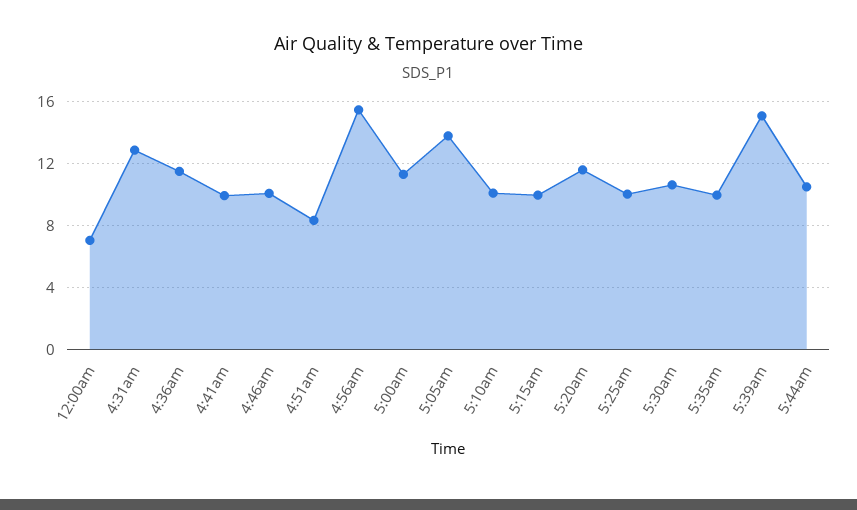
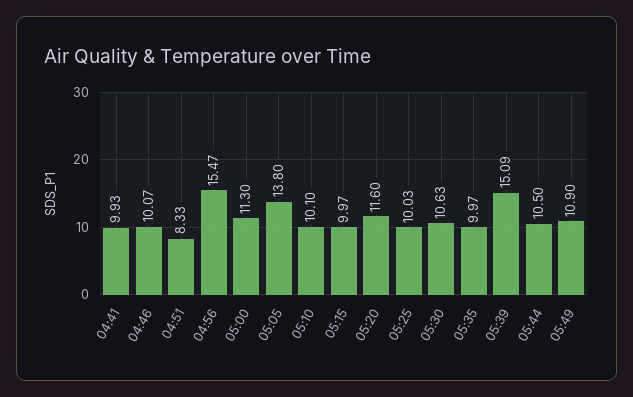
12:00am: 7 -> none
4:31am: 13 -> none
4:36am: 11.5 -> none
05:49: none -> 10.9

